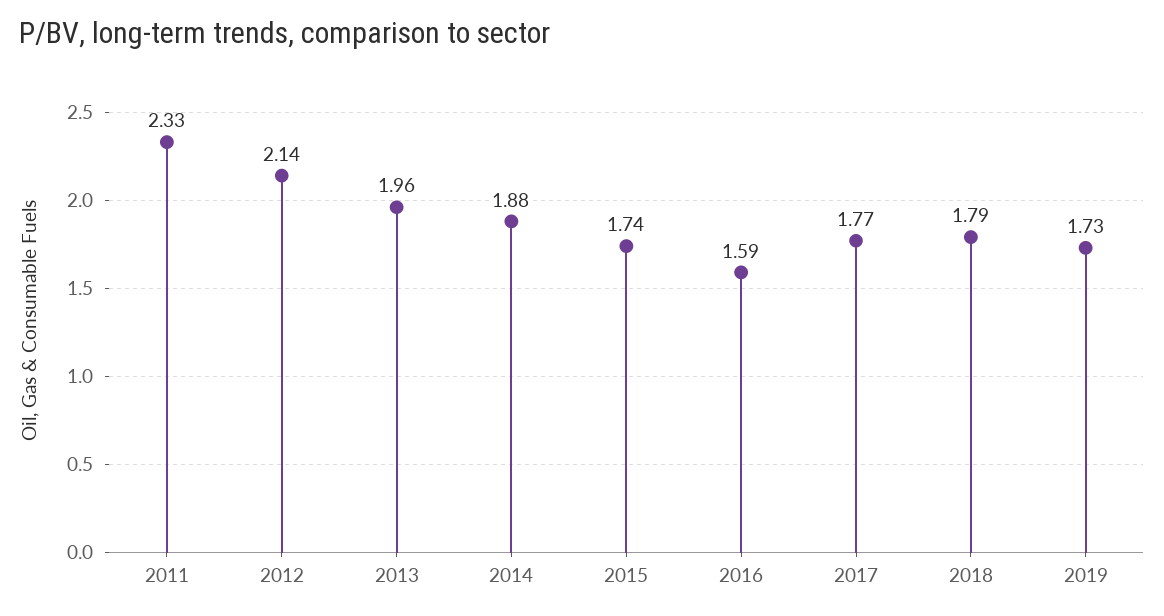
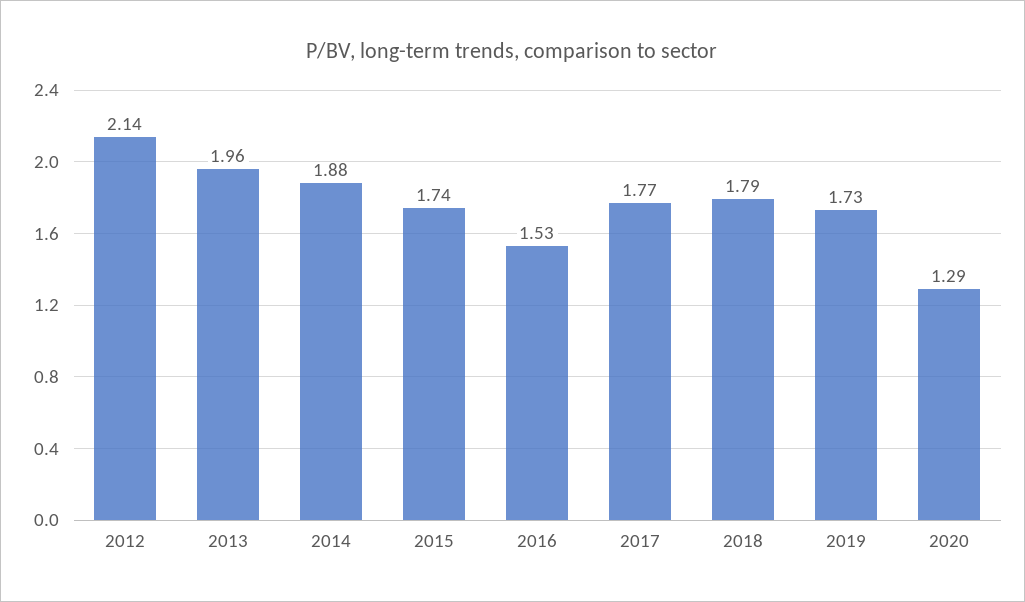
2011: 2.33 -> none
2016: 1.59 -> 1.53
2020: none -> 1.29

